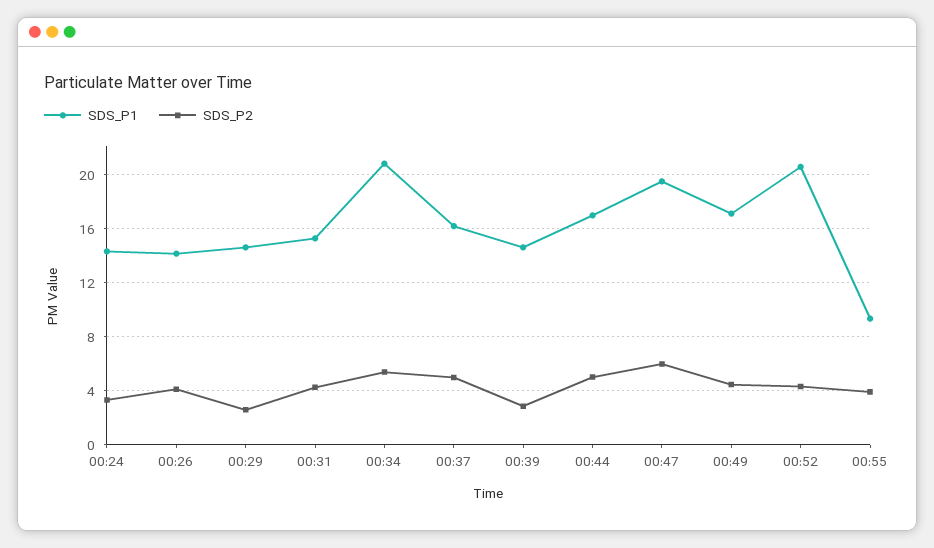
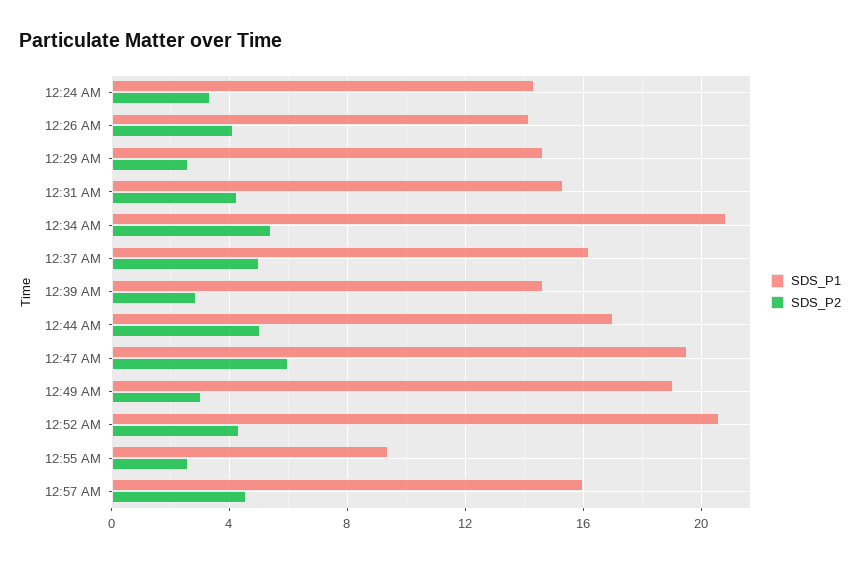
SDS_P1, 00:49: 17 -> 19
SDS_P2, 00:49: 4.5 -> 3
SDS_P2, 00:55: 4 -> 2.5
SDS_P1, 12:57 AM: none -> 16
SDS_P2, 12:57 AM: none -> 4.5

